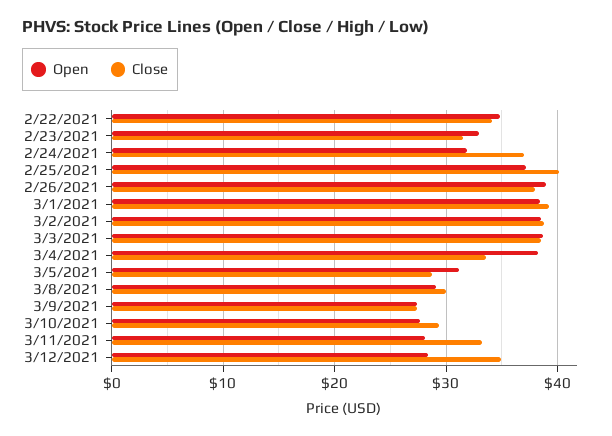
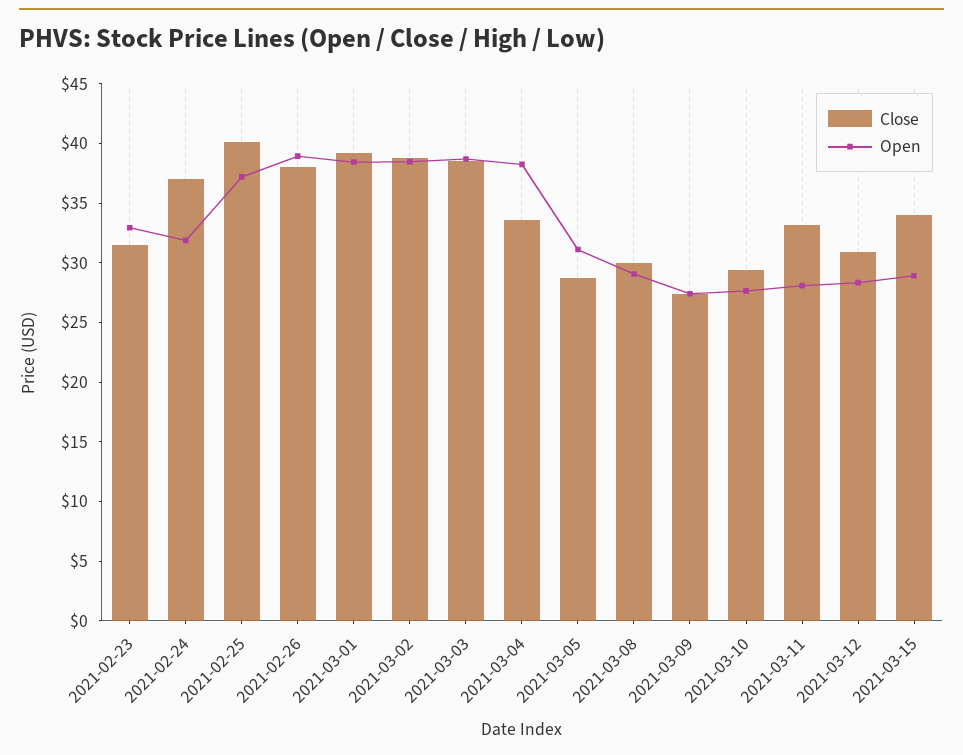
Open, 2/22/2021: 35 -> none
Close, 2/22/2021: 34 -> none
Close, 3/12/2021: 35 -> 31
Close, 2021-03-15: none -> 34
Open, 2021-03-15: none -> 29

